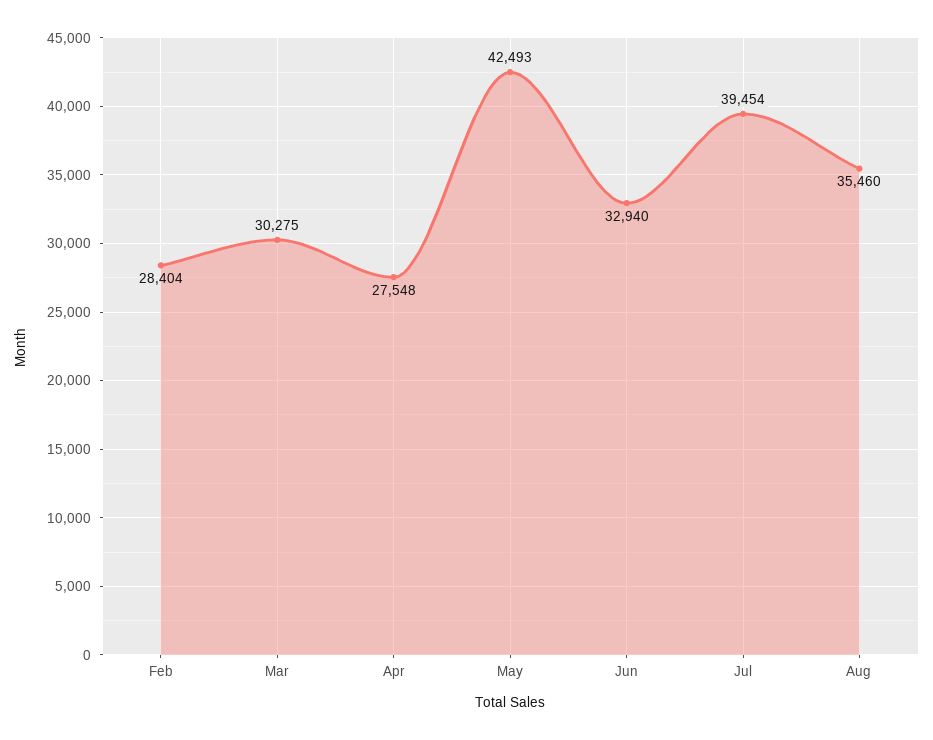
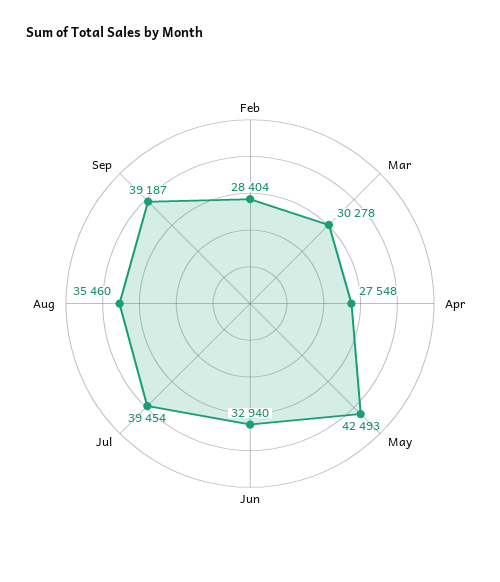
Mar: 30275 -> 30278
Sep: none -> 39187

